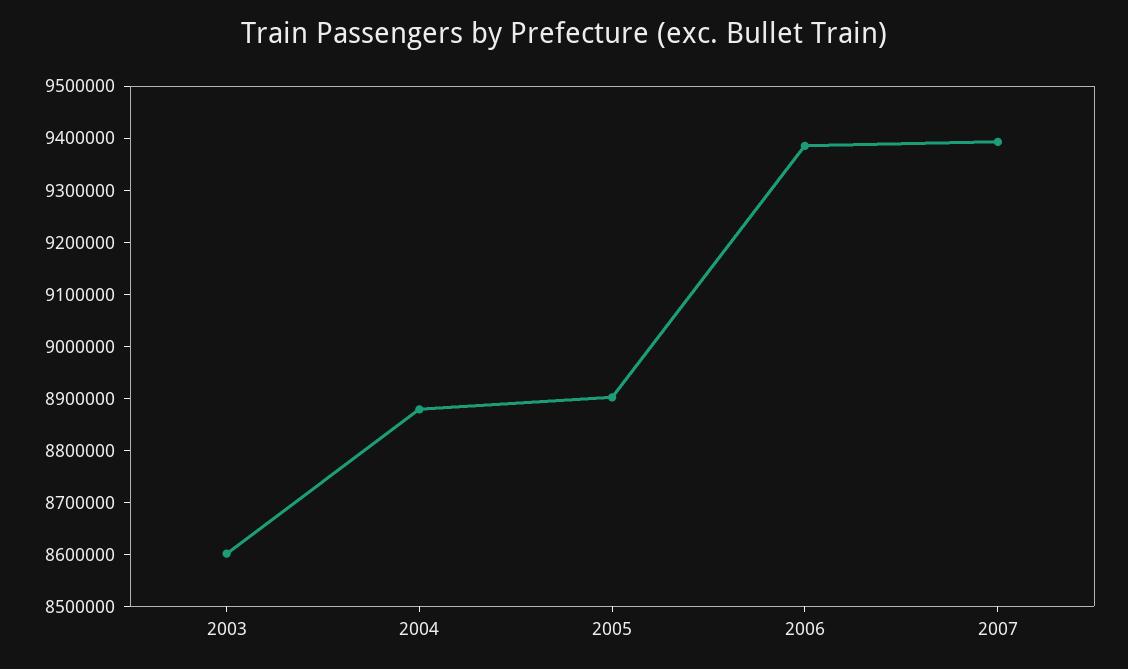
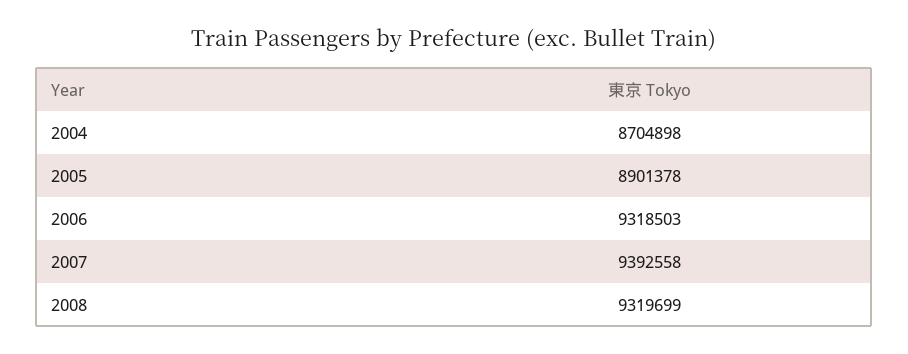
2003: 8600000 -> none
2004: 8880000 -> 8704898
2006: 9380000 -> 9318503
2008: none -> 9319699

